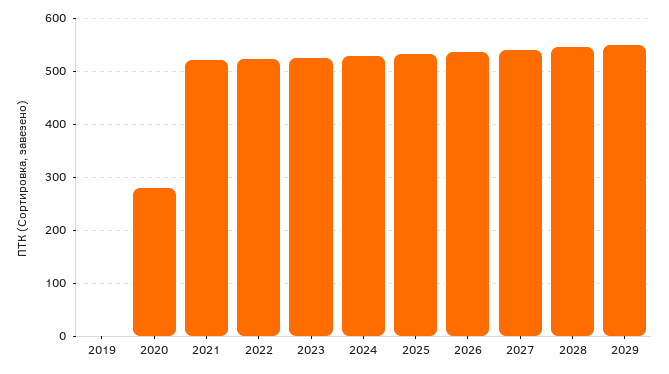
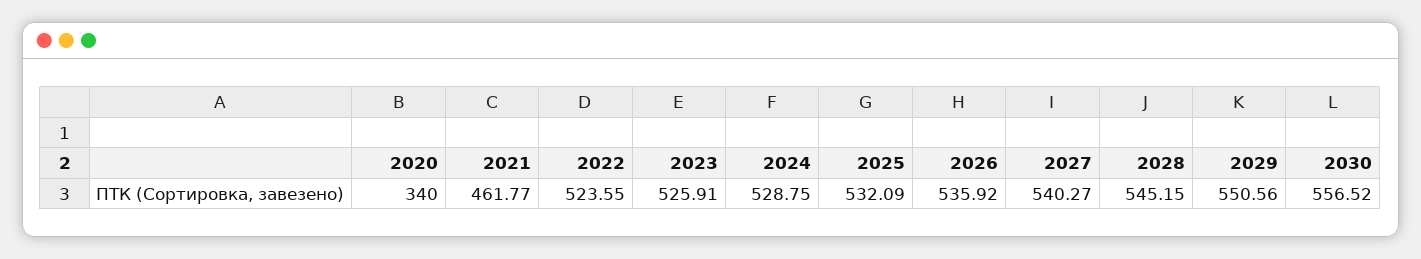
2019: 0 -> none
2020: 280 -> 340
2021: 520 -> 461.77
2030: none -> 556.52

